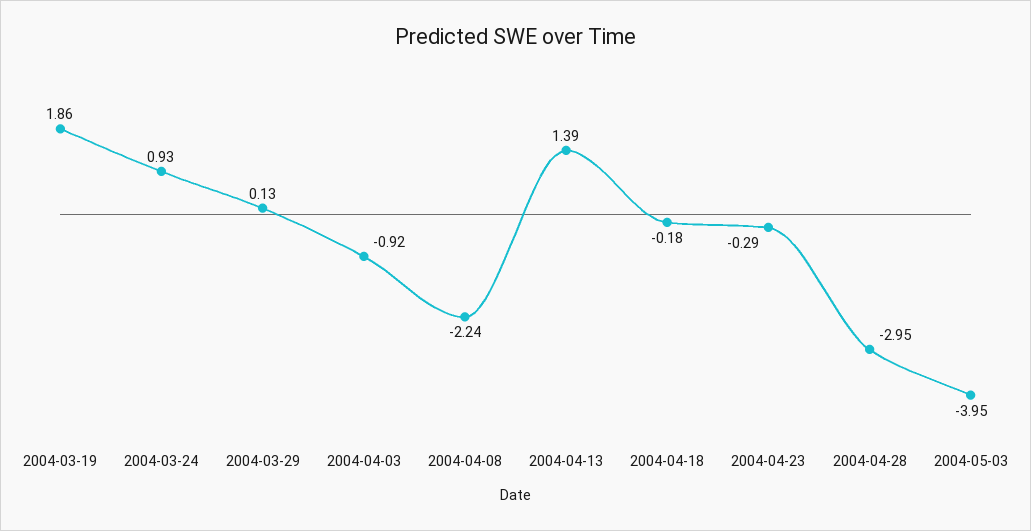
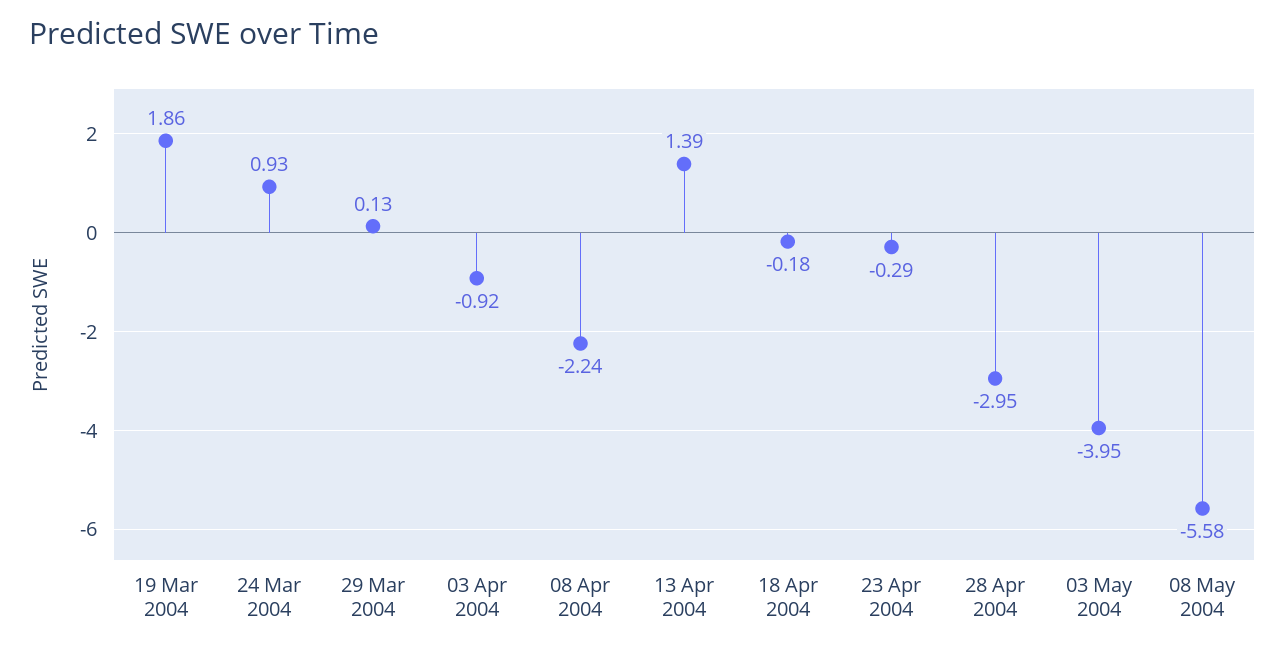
08 May 2004: none -> -5.58

